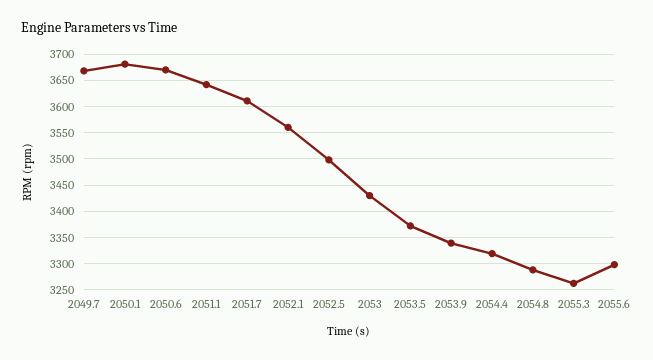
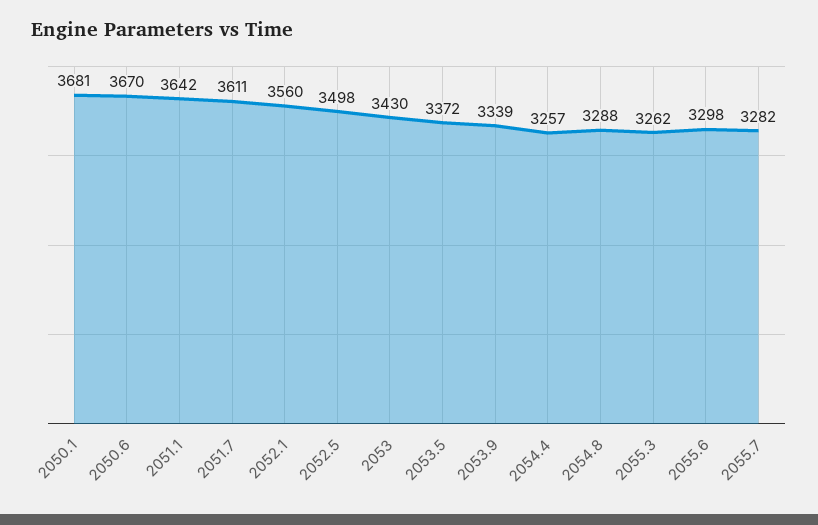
2049.7: 3675 -> none
2054.4: 3325 -> 3257
2055.7: none -> 3282

